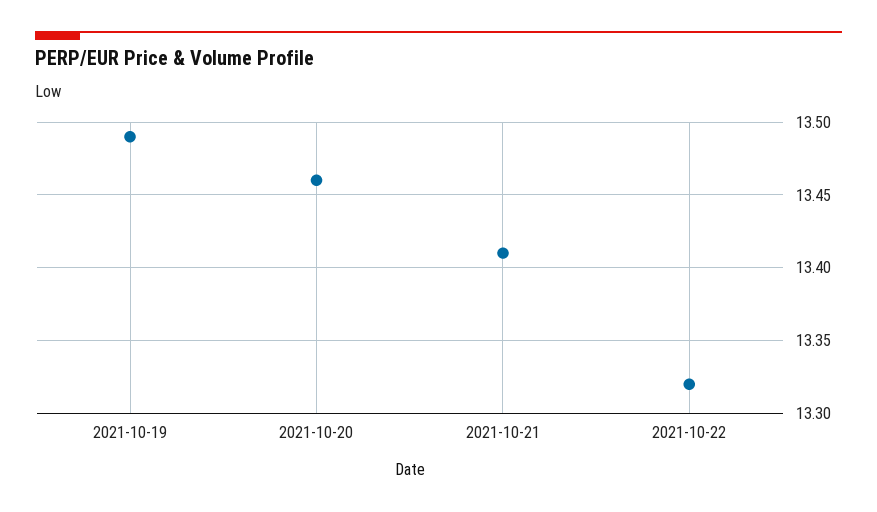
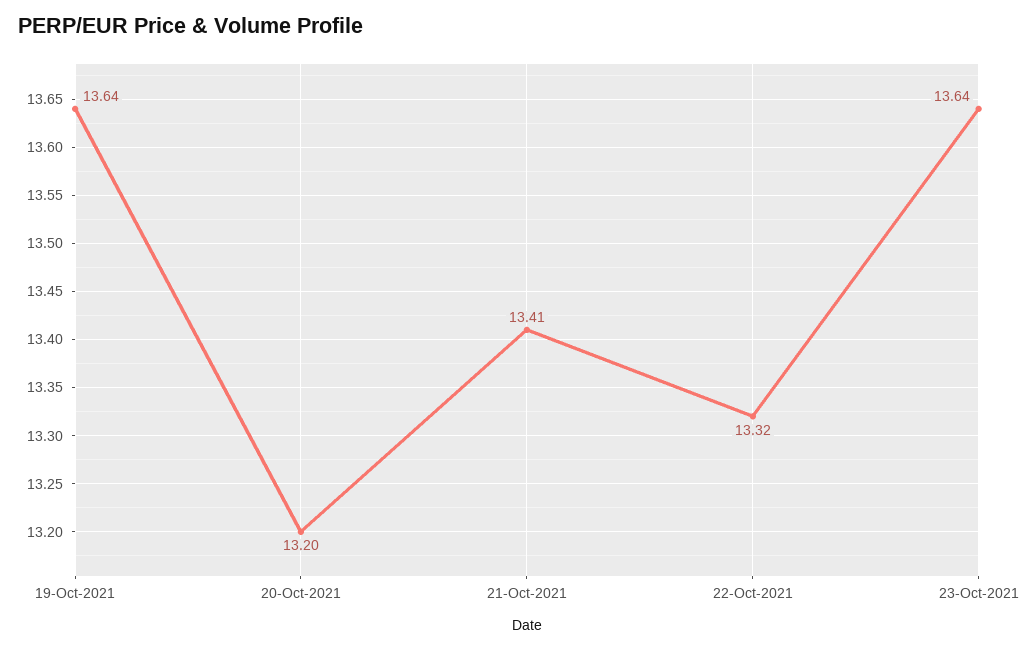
2021-10-19: 13.49 -> 13.64
2021-10-20: 13.46 -> 13.2
23-Oct-2021: none -> 13.64

